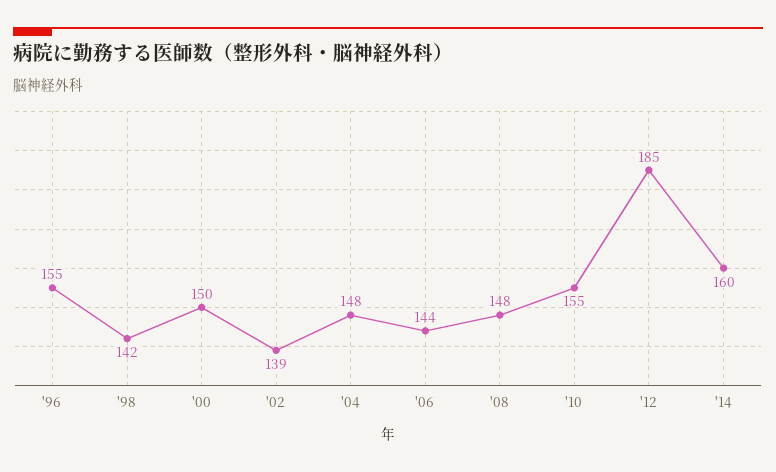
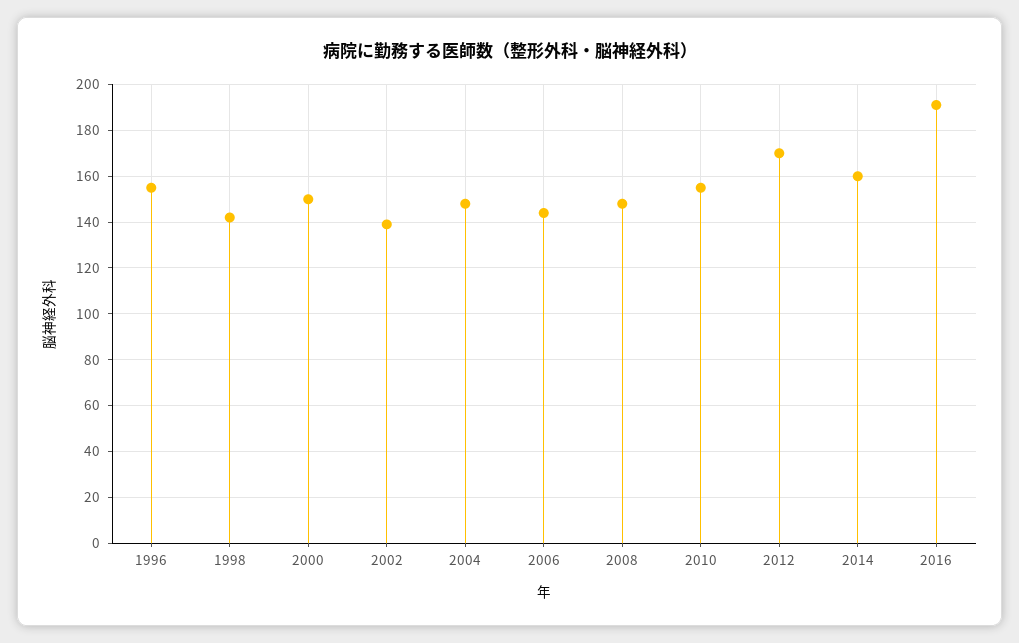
'12: 185 -> 170
2016: none -> 190

